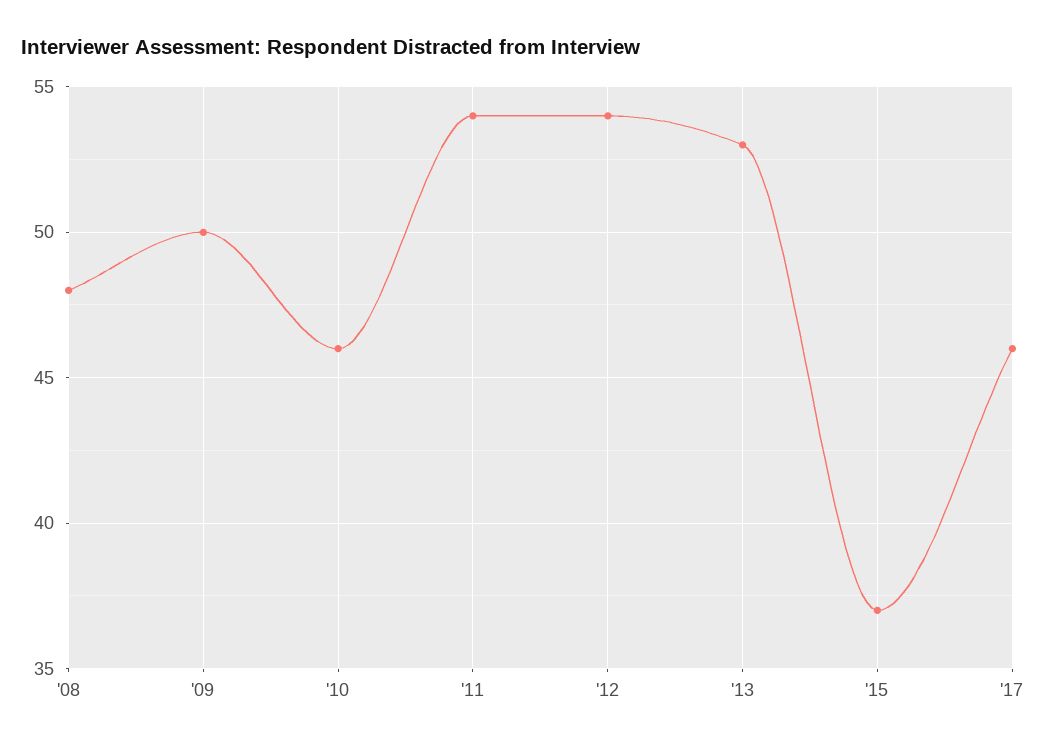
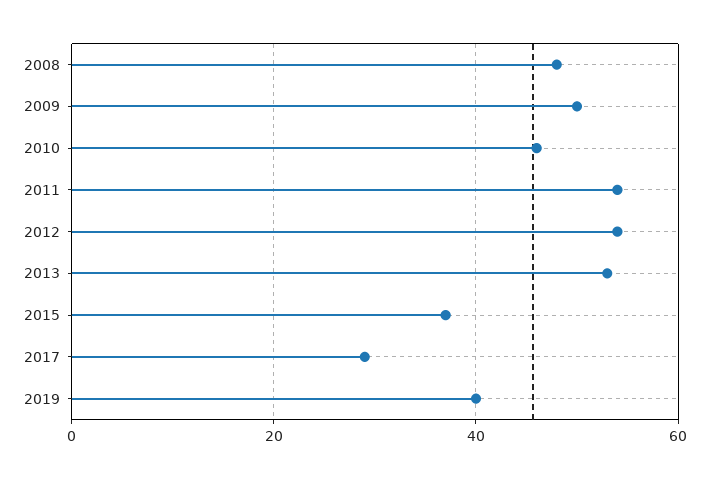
'17: 46 -> 30
2019: none -> 40

